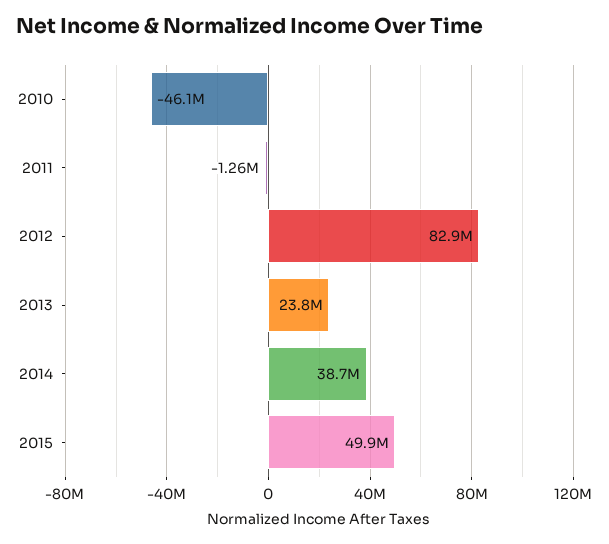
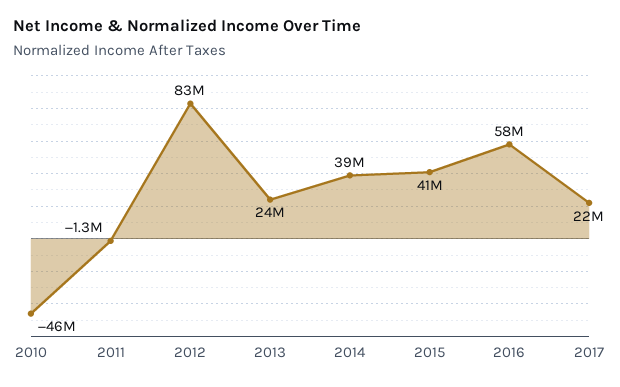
2015: 49900000 -> 41000000
2016: none -> 58000000
2017: none -> 22000000

